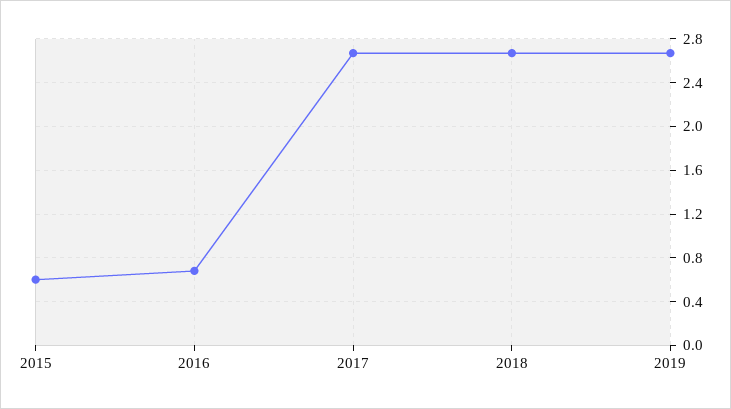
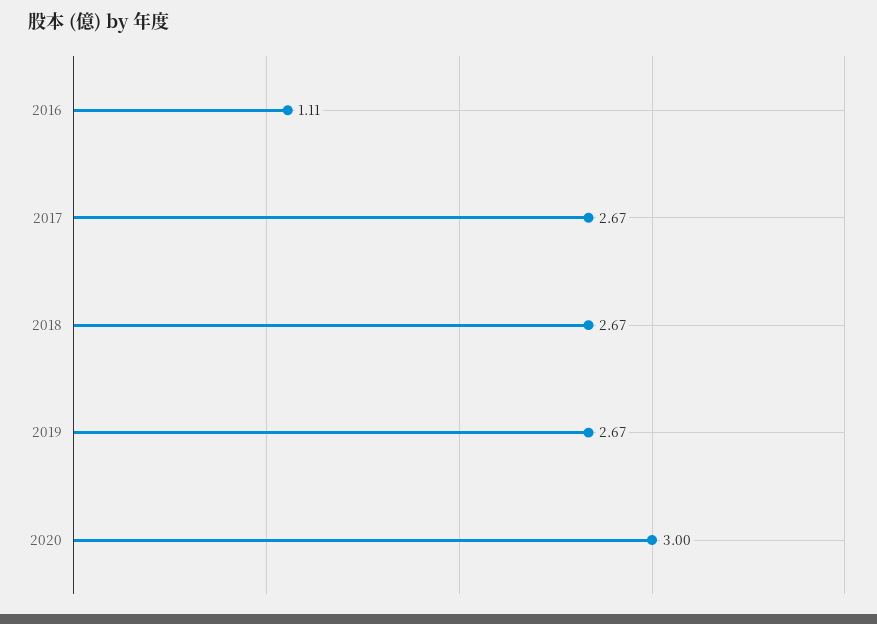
2015: 0.6 -> none
2016: 0.7 -> 1.11
2020: none -> 3

